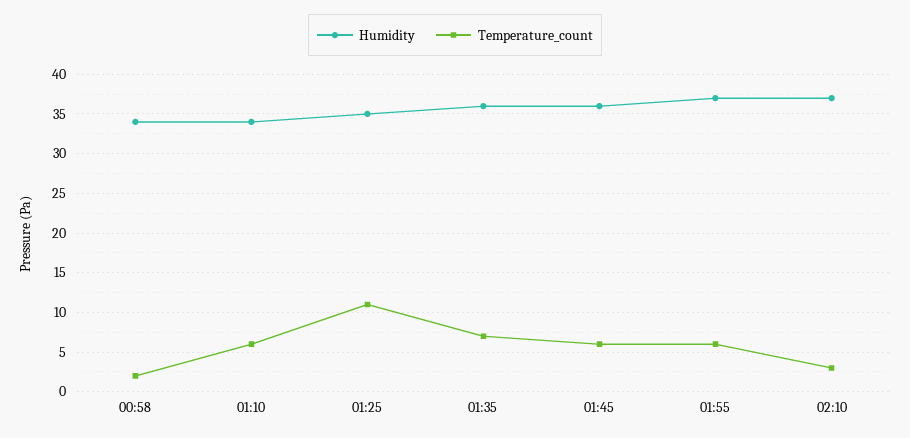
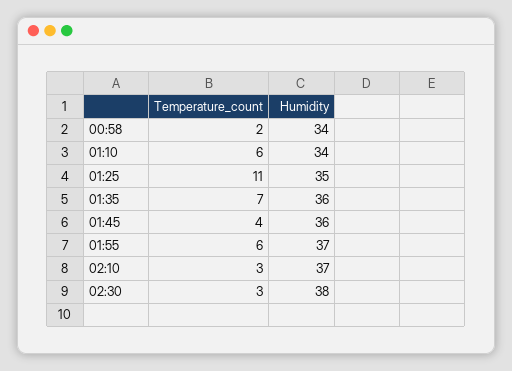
Temperature_count, 01:45: 6 -> 4
Temperature_count, 02:30: none -> 3
Humidity, 02:30: none -> 38

